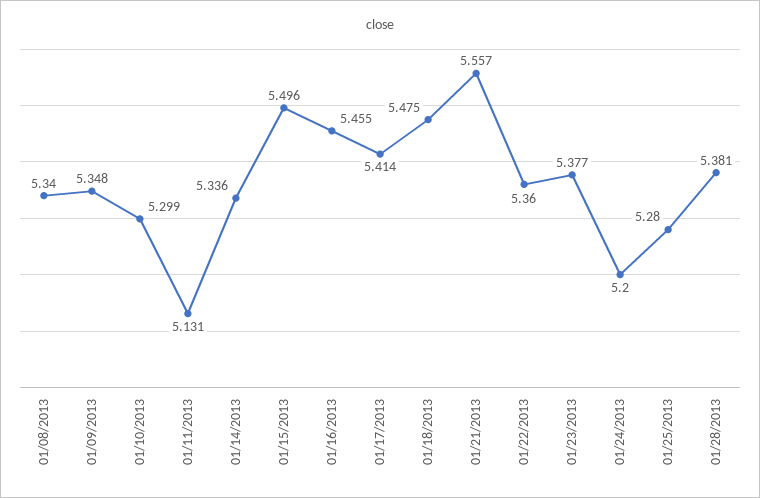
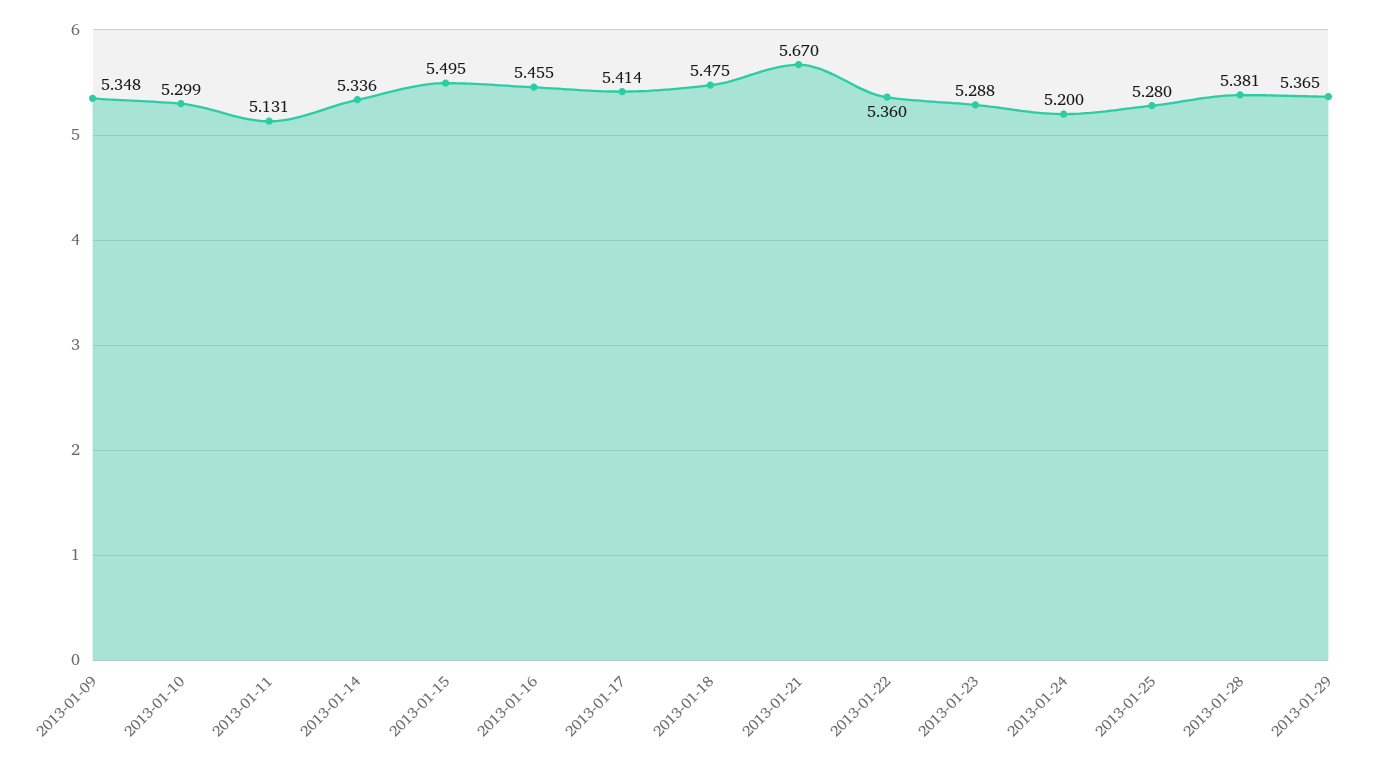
01/08/2013: 5.34 -> none
01/15/2013: 5.496 -> 5.495
01/21/2013: 5.557 -> 5.67
01/23/2013: 5.377 -> 5.288
2013-01-29: none -> 5.365

